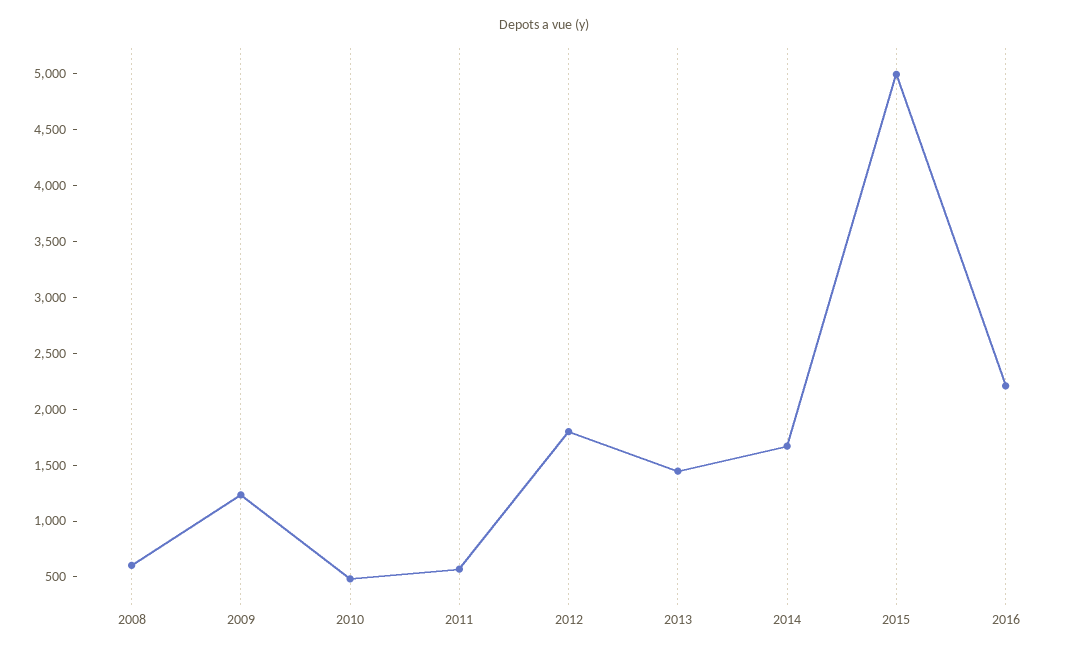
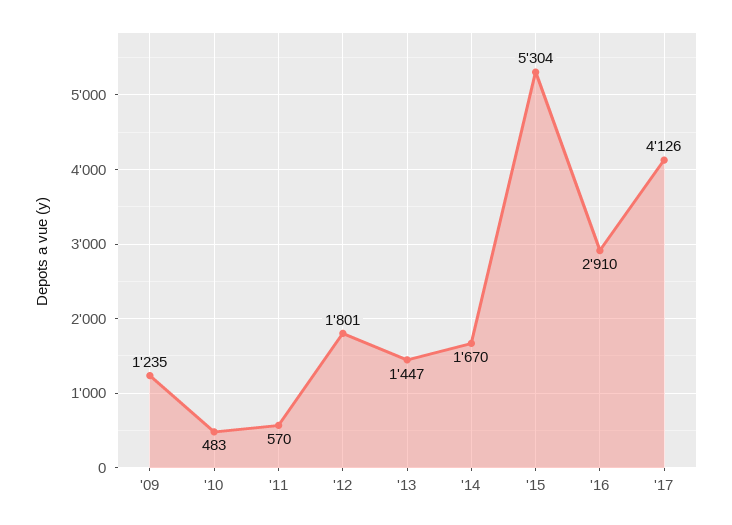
2008: 600 -> none
2015: 5000 -> 5304
2016: 2200 -> 2910
'17: none -> 4126

